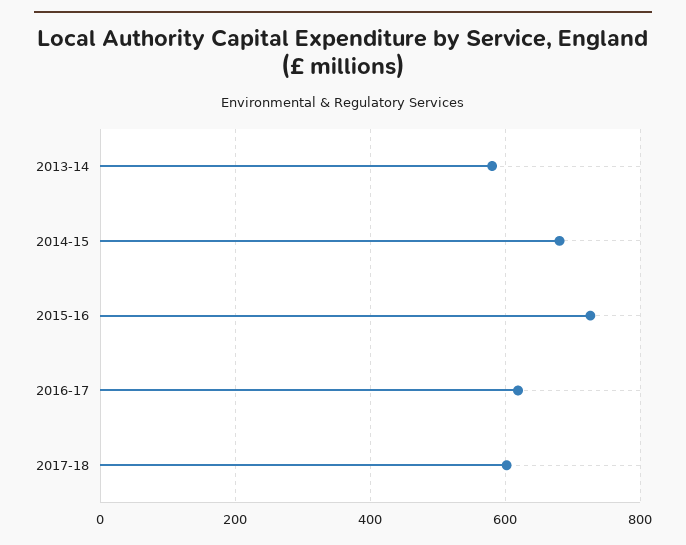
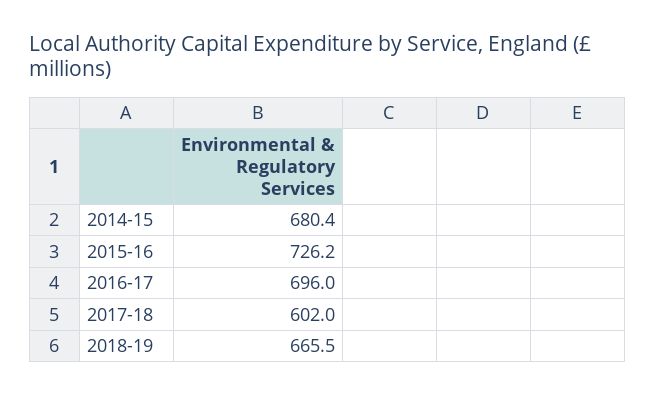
2013-14: 580 -> none
2016-17: 620 -> 696
2018-19: none -> 665.5

